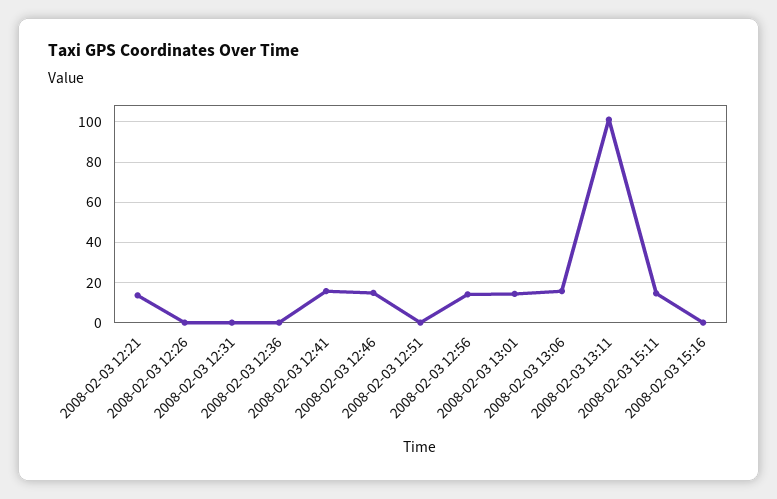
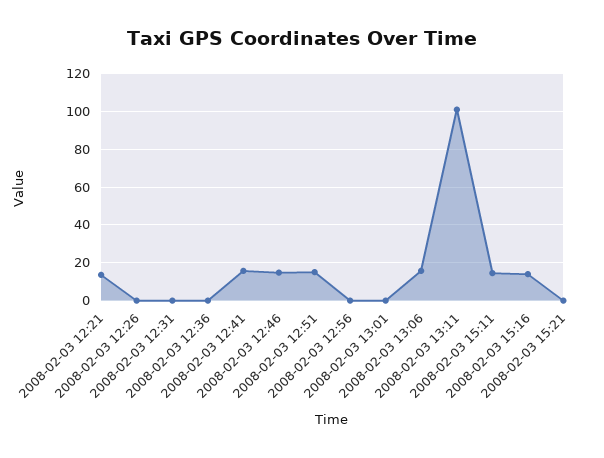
2008-02-03 12:51: 0 -> 15
2008-02-03 12:56: 15 -> 0
2008-02-03 13:01: 15 -> 0
2008-02-03 15:16: 0 -> 15
2008-02-03 15:21: none -> 0

